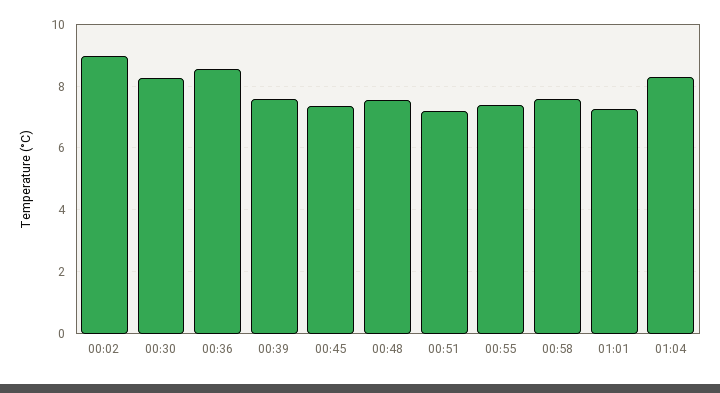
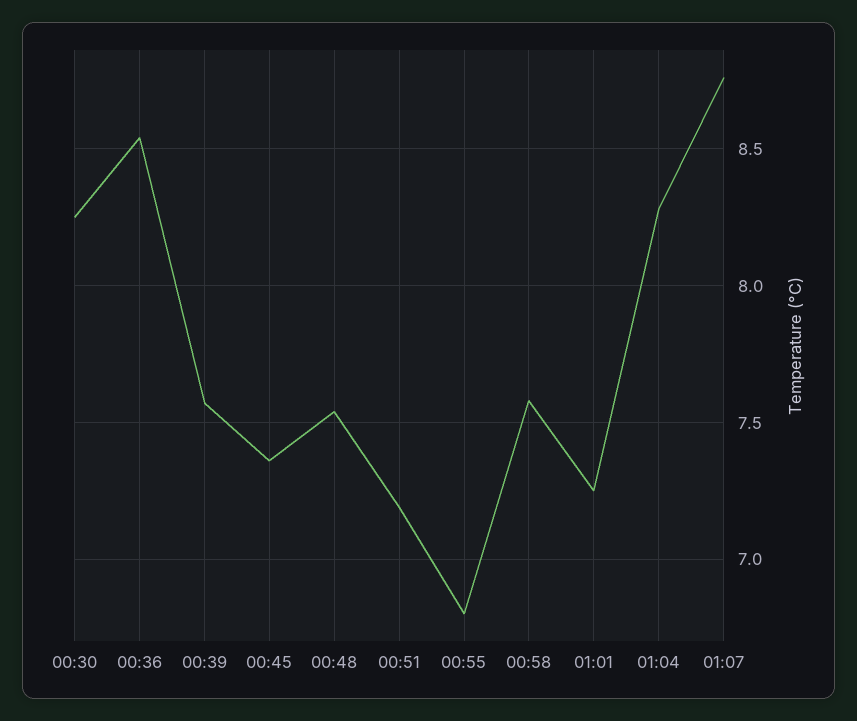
00:02: 9 -> none
00:55: 7.4 -> 6.8
01:07: none -> 8.75

